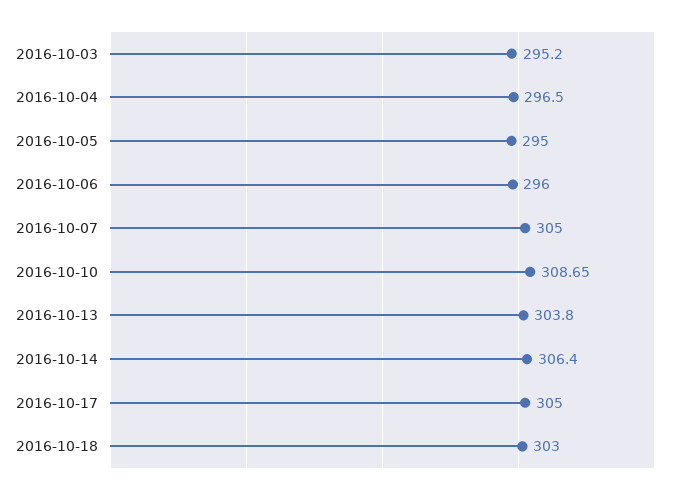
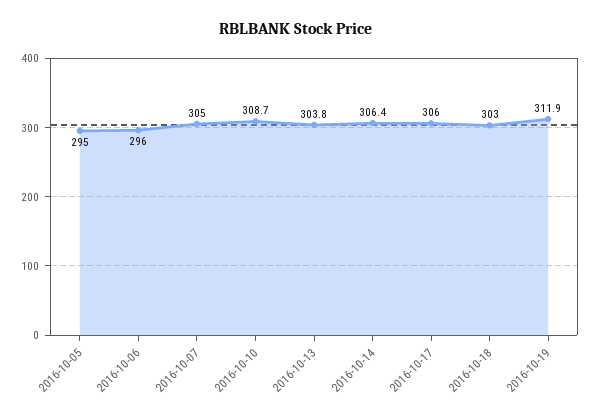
2016-10-03: 295.2 -> none
2016-10-04: 296.5 -> none
2016-10-17: 305 -> 306
2016-10-19: none -> 311.9

